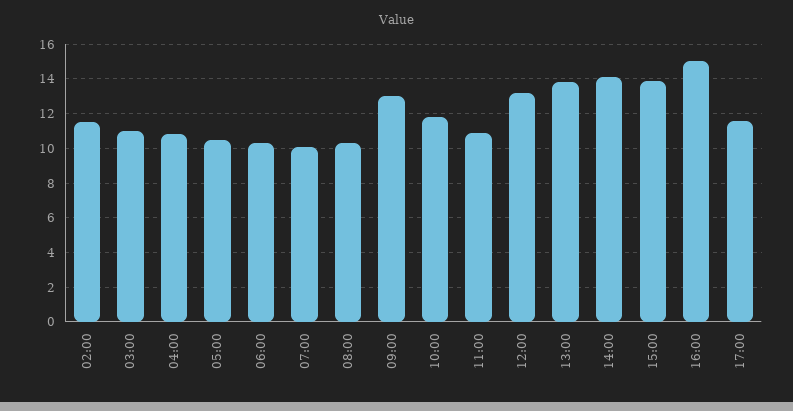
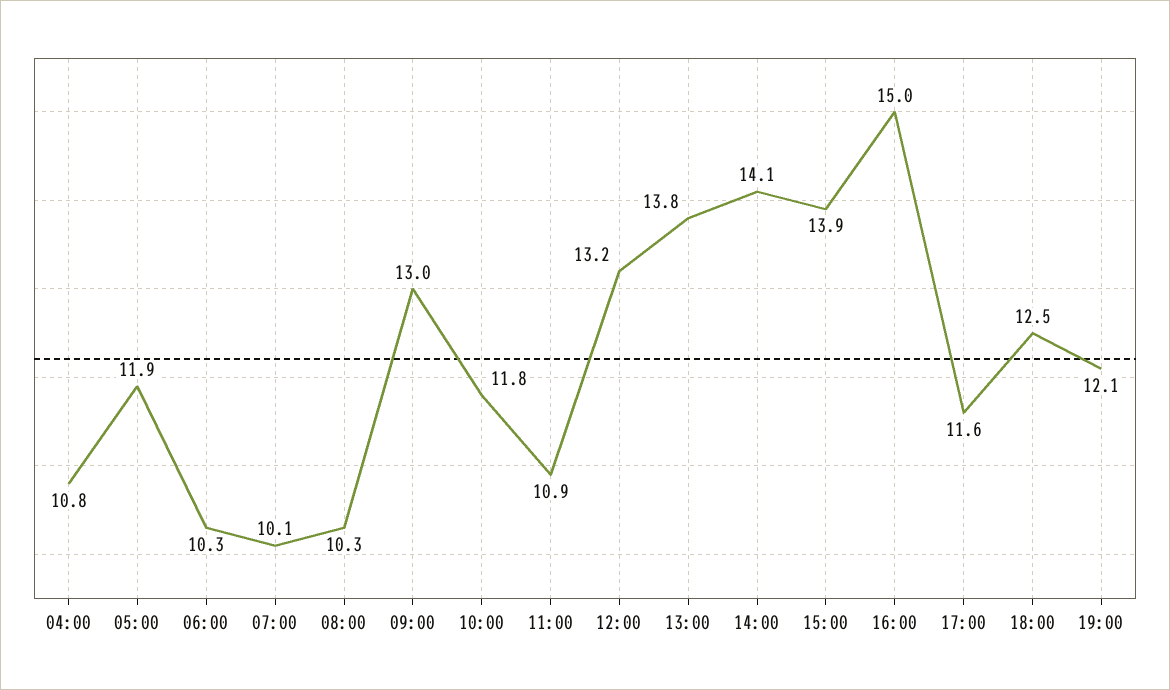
02:00: 11.5 -> none
03:00: 11 -> none
05:00: 10.5 -> 11.9
18:00: none -> 12.5
19:00: none -> 12.1

